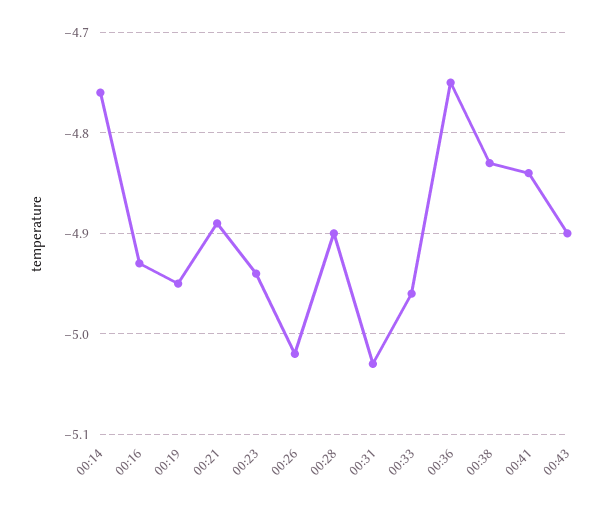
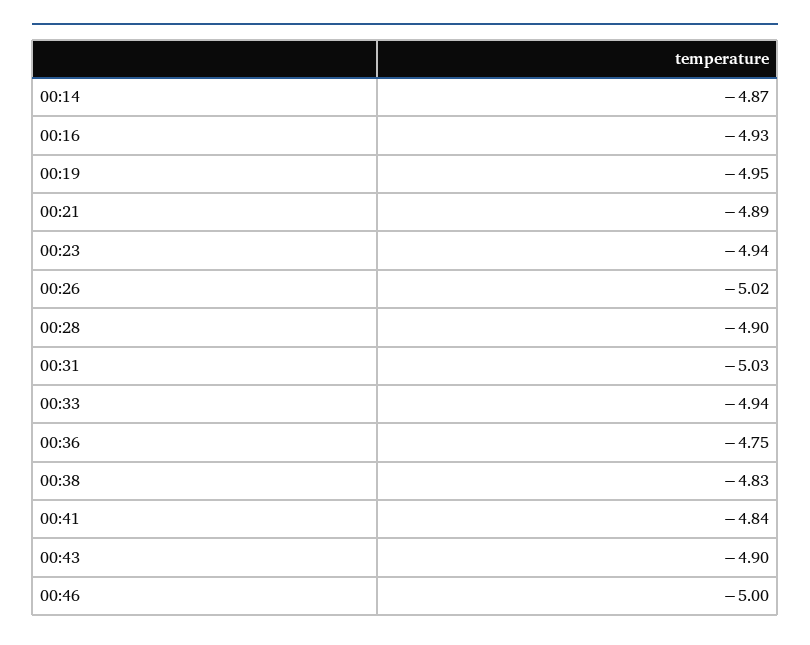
00:14: -4.76 -> -4.87
00:33: -4.96 -> -4.94
00:46: none -> -5

